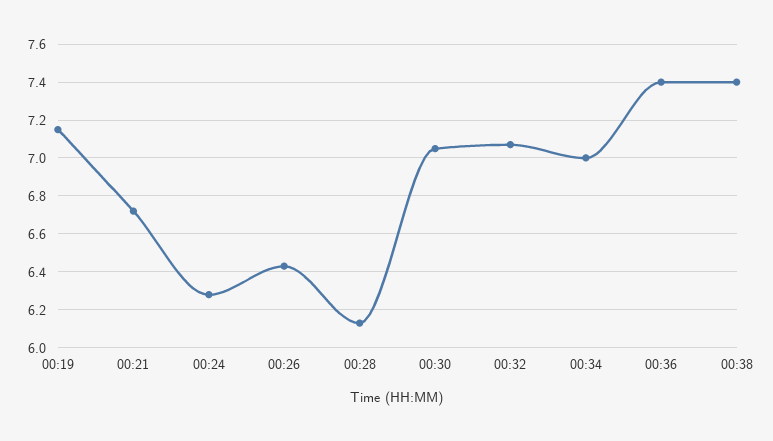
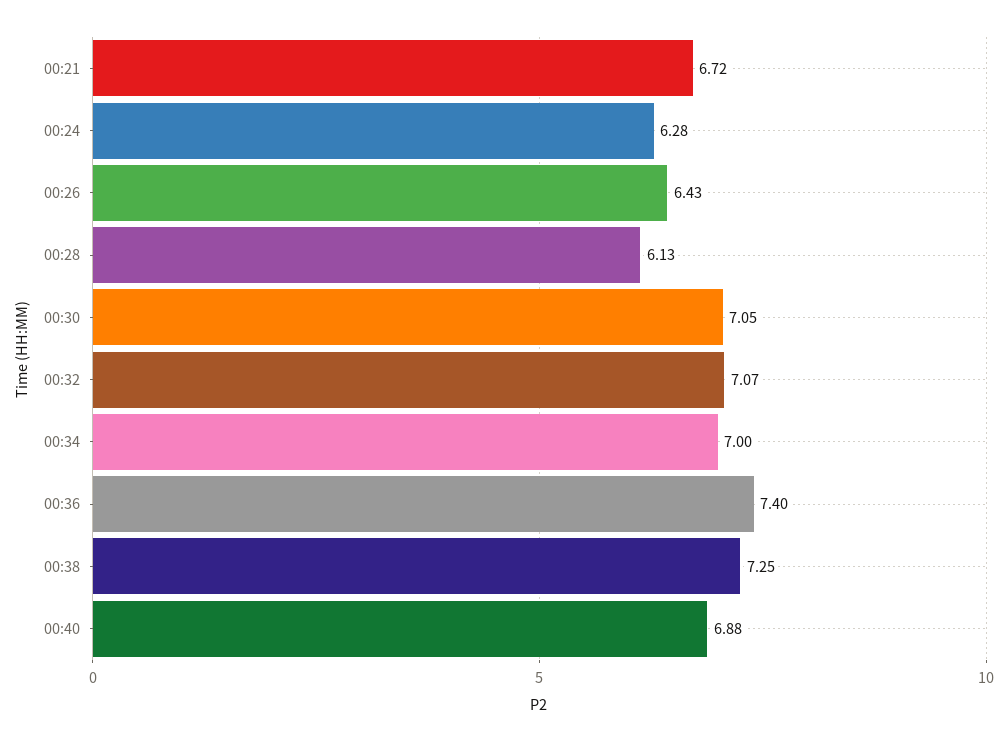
00:19: 7.15 -> none
00:38: 7.4 -> 7.25
00:40: none -> 6.88

